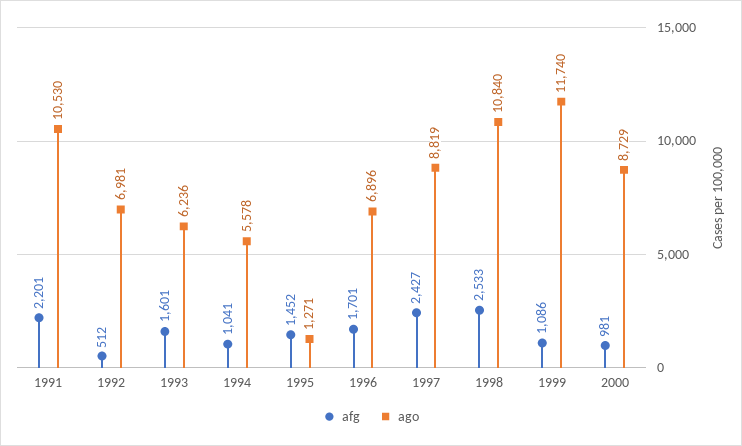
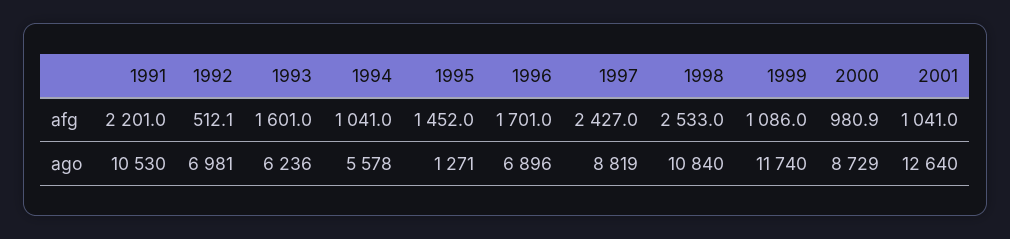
afg, 2001: none -> 1041
ago, 2001: none -> 12640

